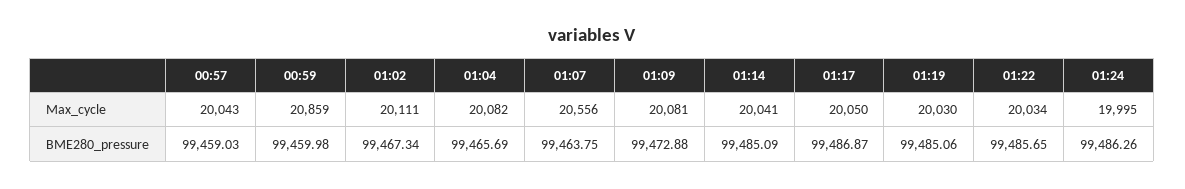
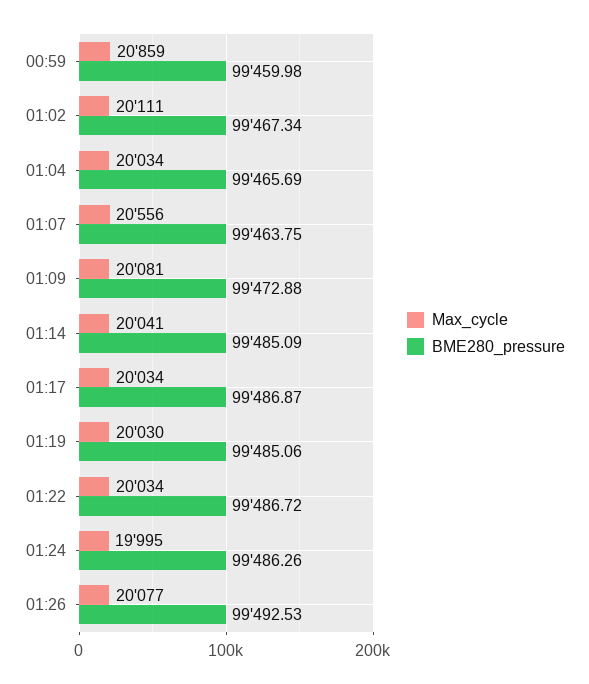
Max_cycle, 00:57: 20043 -> none
Max_cycle, 01:04: 20082 -> 20034
Max_cycle, 01:17: 20050 -> 20034
BME280_pressure, 00:57: 99459.03 -> none
BME280_pressure, 01:22: 99485.65 -> 99486.72
Max_cycle, 01:26: none -> 20077
BME280_pressure, 01:26: none -> 99492.53

